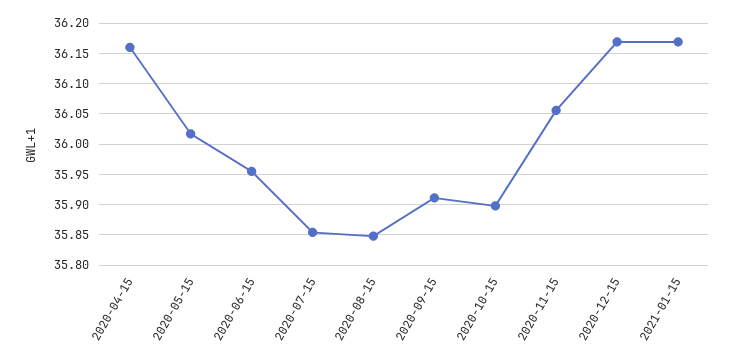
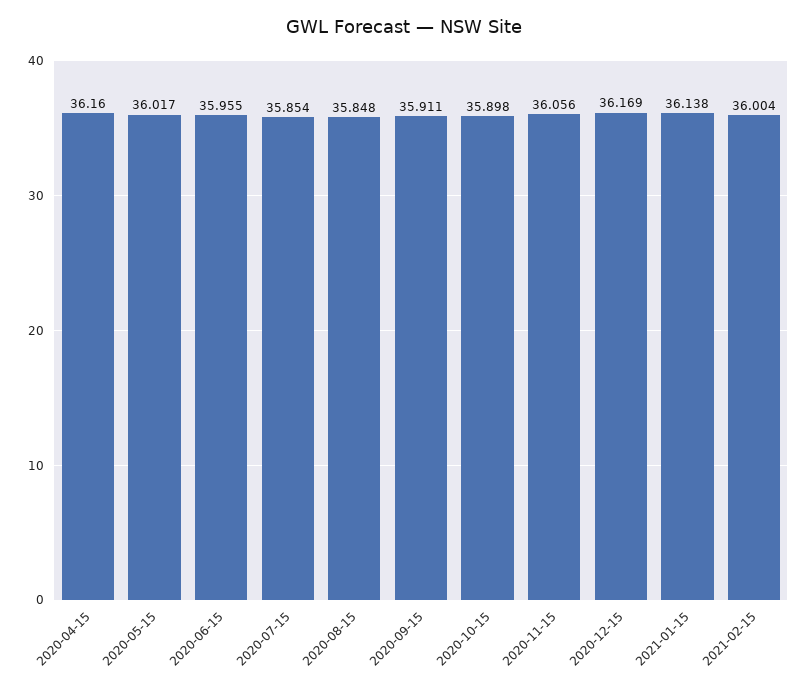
2021-01-15: 36.17 -> 36.138
2021-02-15: none -> 36.004

